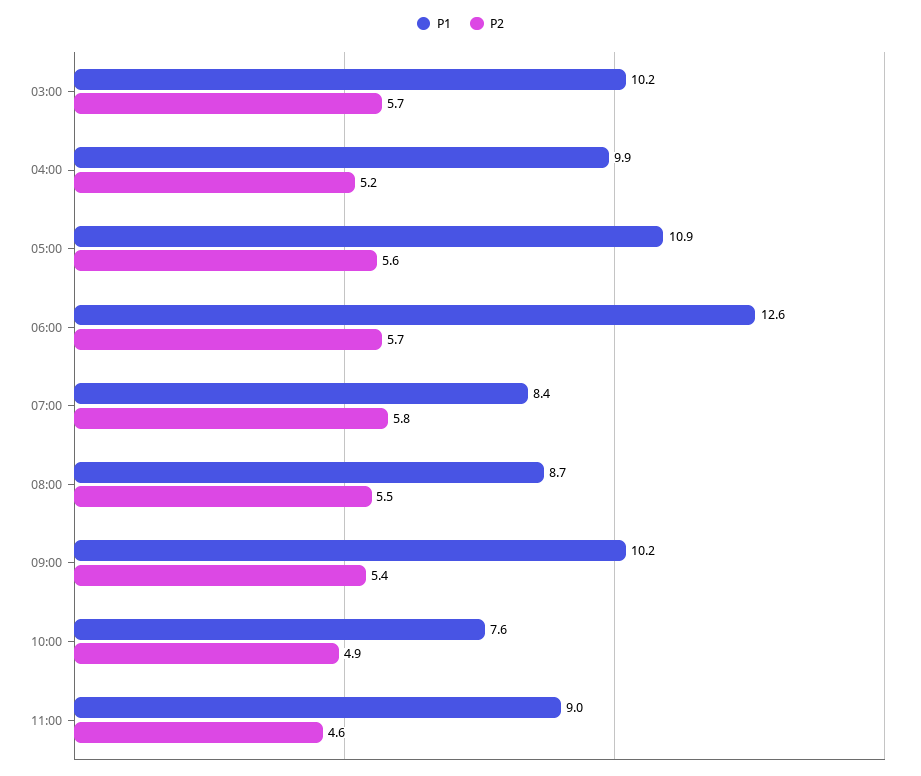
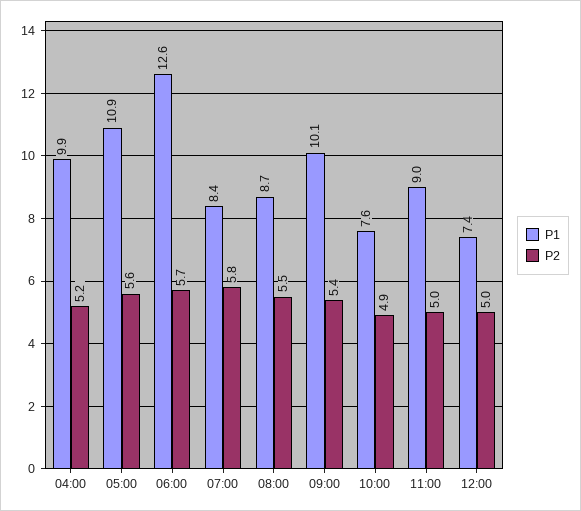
P1, 03:00: 10.2 -> none
P2, 03:00: 5.7 -> none
P1, 09:00: 10.2 -> 10.1
P2, 11:00: 4.6 -> 5
P1, 12:00: none -> 7.4
P2, 12:00: none -> 5

